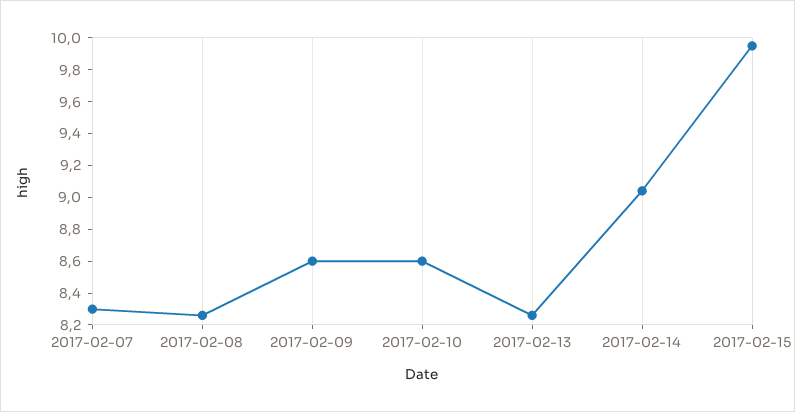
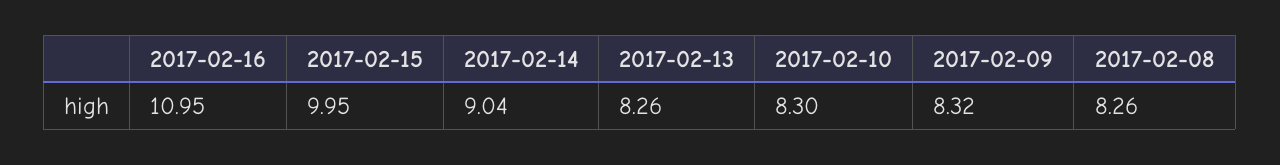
2017-02-07: 8.3 -> none
2017-02-09: 8.6 -> 8.32
2017-02-10: 8.6 -> 8.3
2017-02-16: none -> 10.95

